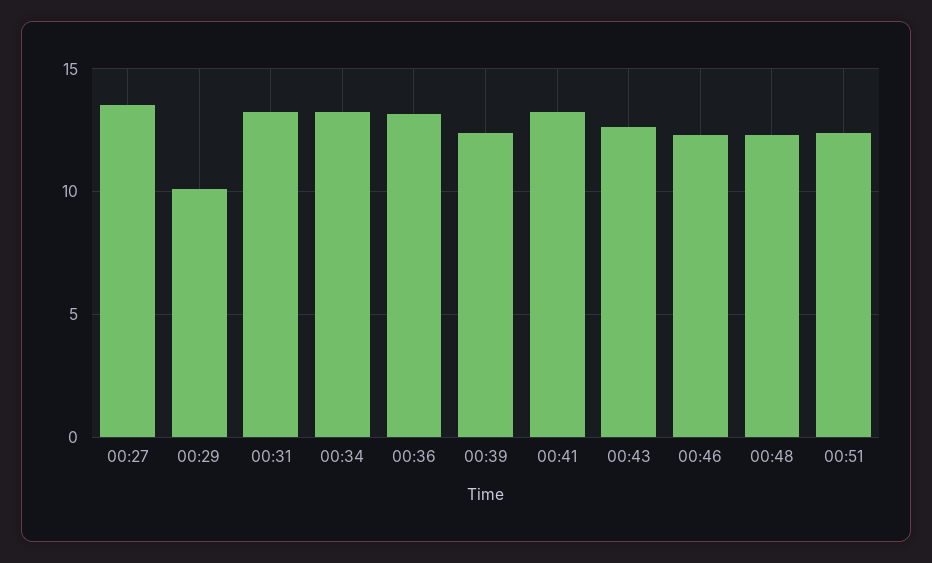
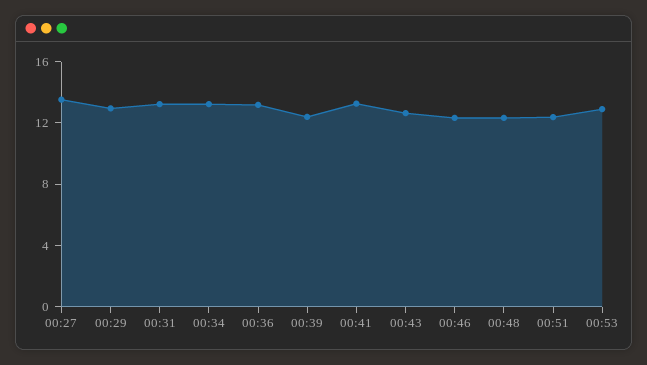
00:29: 10 -> 13
00:53: none -> 13

